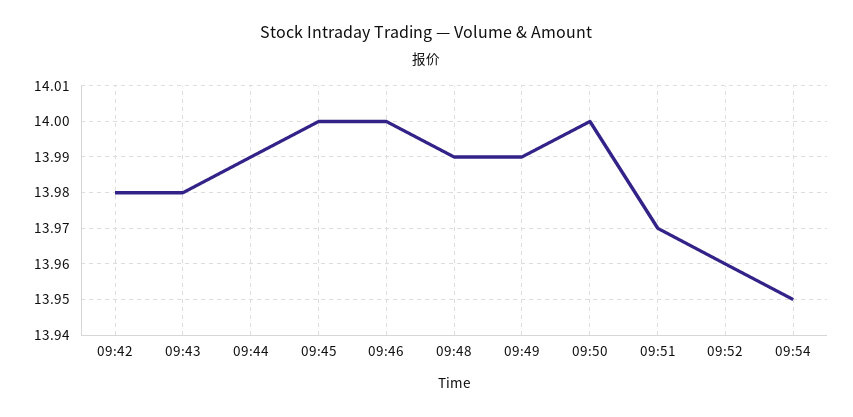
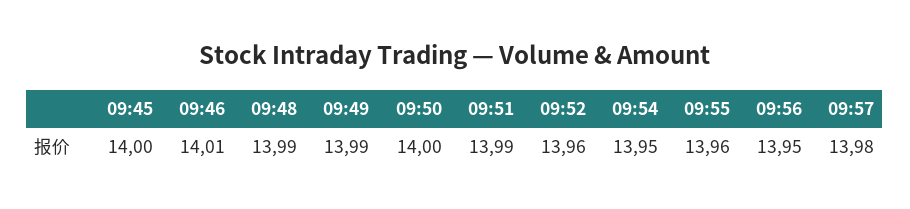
09:42: 13.98 -> none
09:43: 13.98 -> none
09:44: 13.99 -> none
09:46: 14 -> 14.01
09:51: 13.97 -> 13.99
09:55: none -> 13.96
09:56: none -> 13.95
09:57: none -> 13.98

